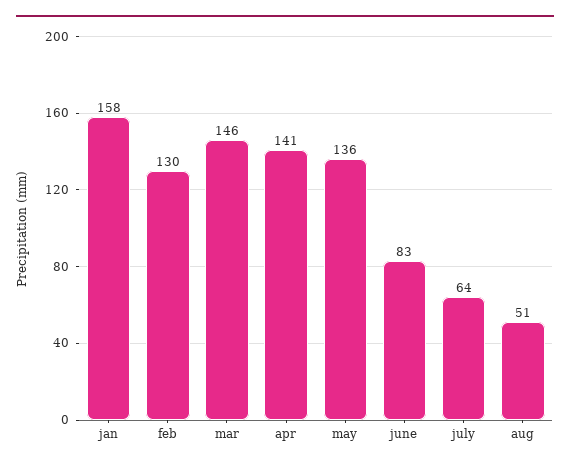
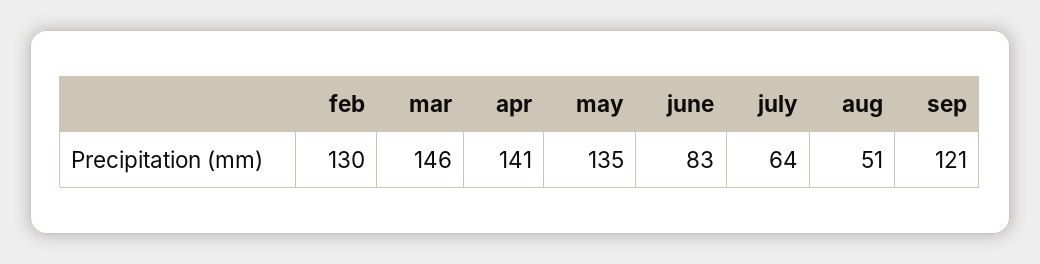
jan: 158 -> none
may: 136 -> 135
sep: none -> 121

